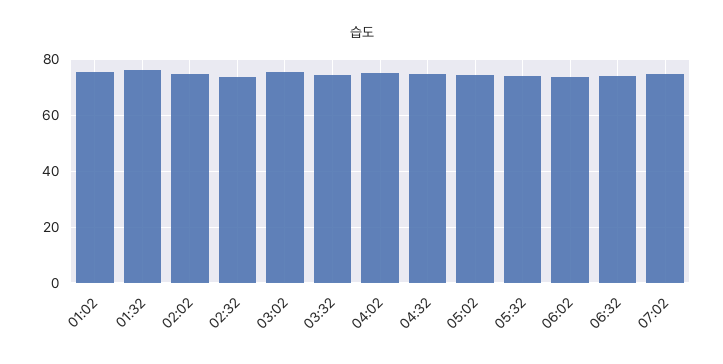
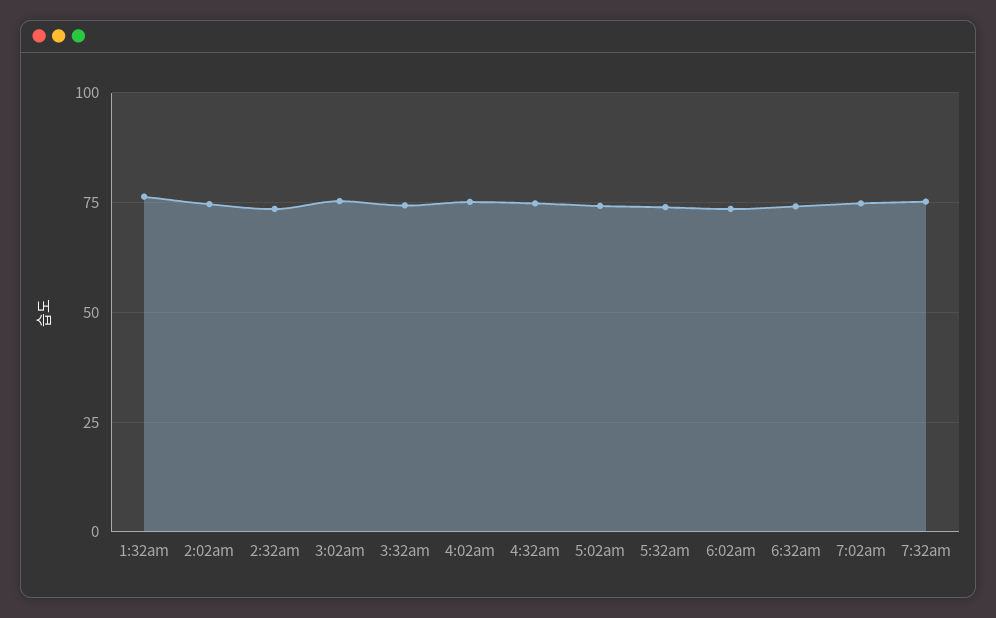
01:02: 75 -> none
7:32am: none -> 75

